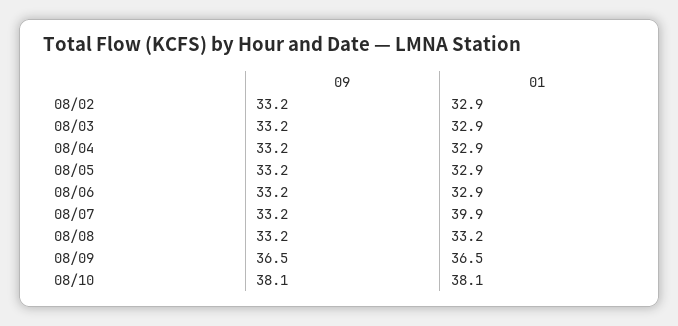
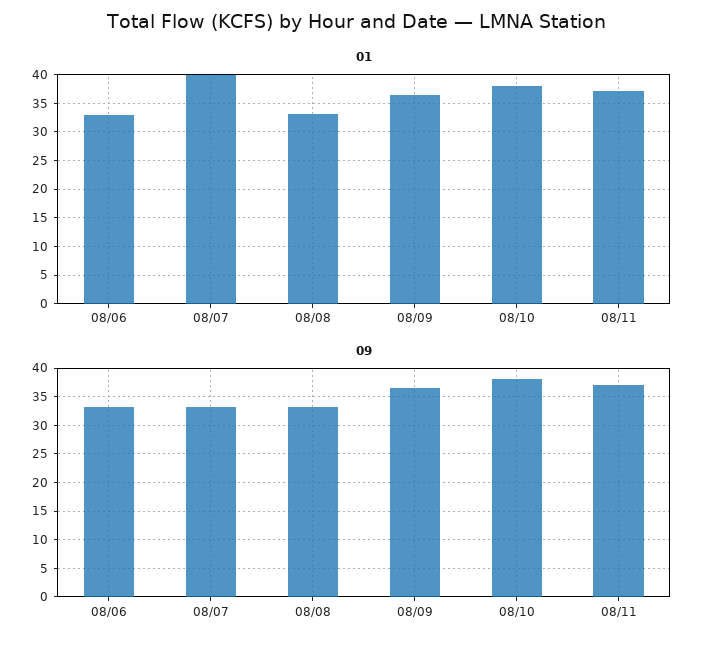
09, 08/02: 33.2 -> none
01, 08/02: 32.9 -> none
09, 08/03: 33.2 -> none
01, 08/03: 32.9 -> none
09, 08/04: 33.2 -> none
01, 08/04: 32.9 -> none
09, 08/05: 33.2 -> none
01, 08/05: 32.9 -> none
01, 08/11: none -> 37.5
09, 08/11: none -> 37.5

